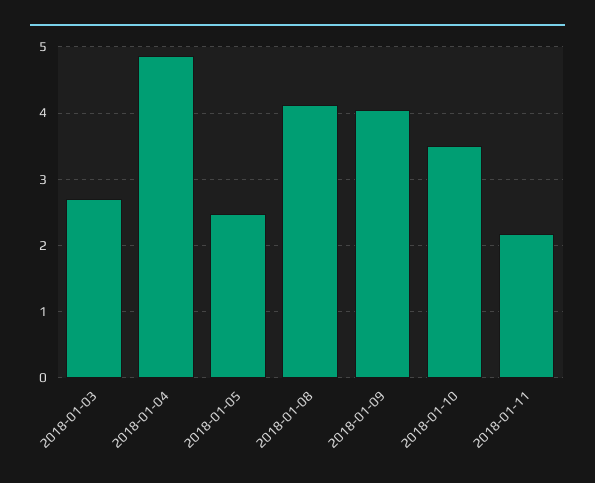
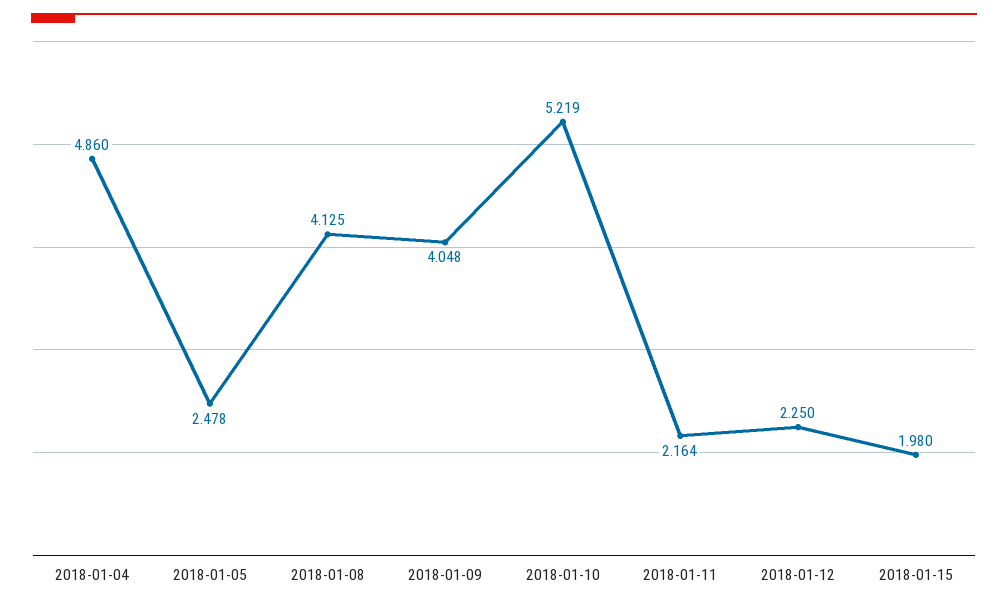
2018-01-03: 2.7 -> none
2018-01-10: 3.5 -> 5.219
2018-01-12: none -> 2.25
2018-01-15: none -> 1.98

